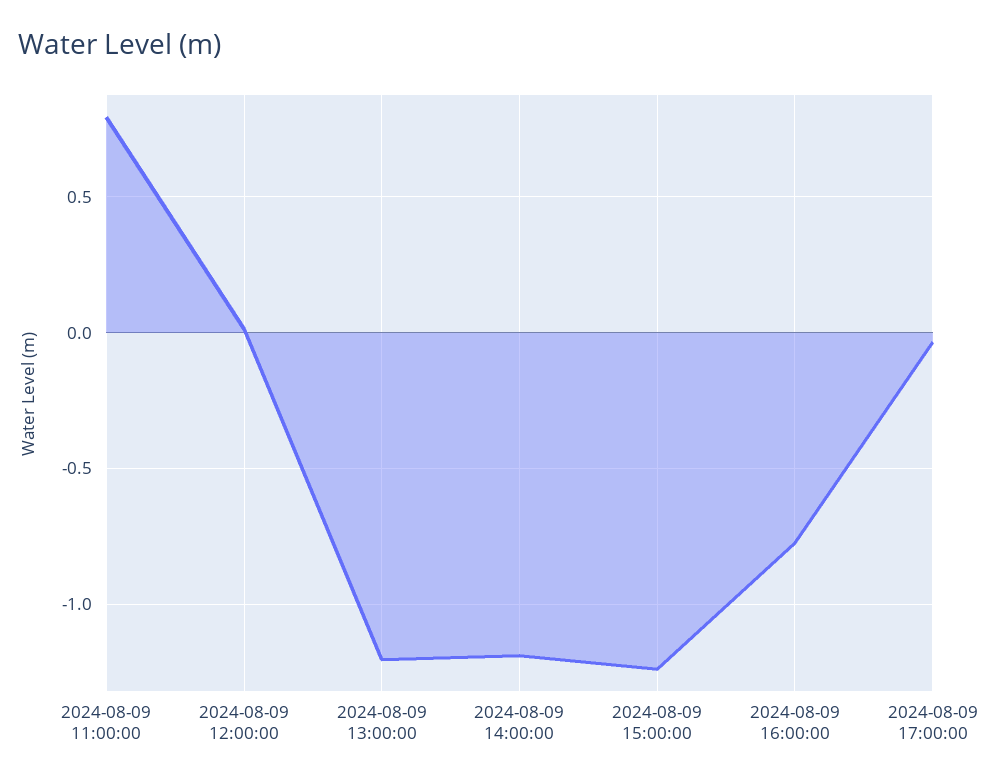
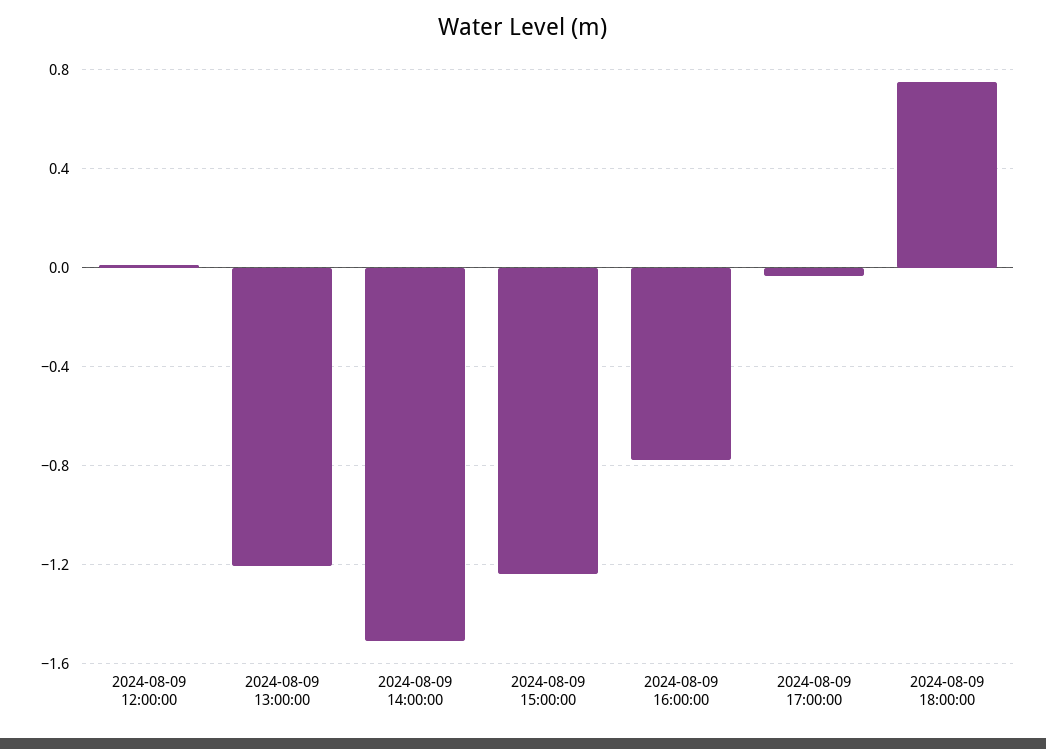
2024-08-09 11:00:00: 0.8 -> none
2024-08-09 14:00:00: -1.2 -> -1.5
2024-08-09 18:00:00: none -> 0.75

